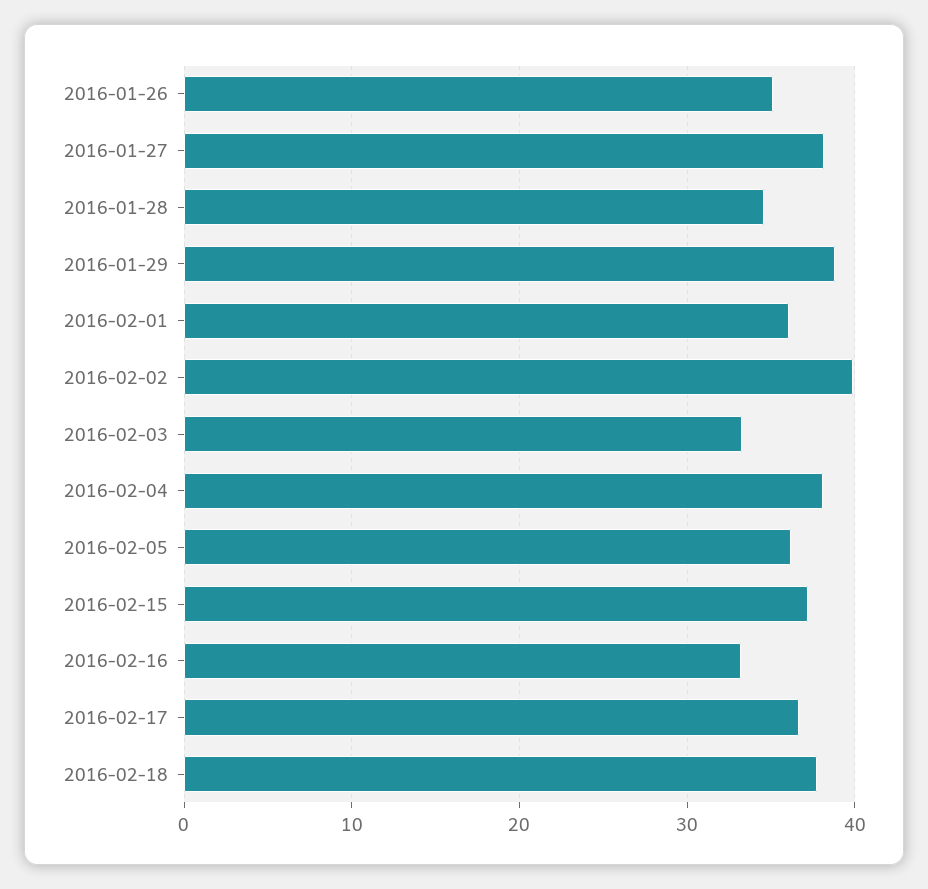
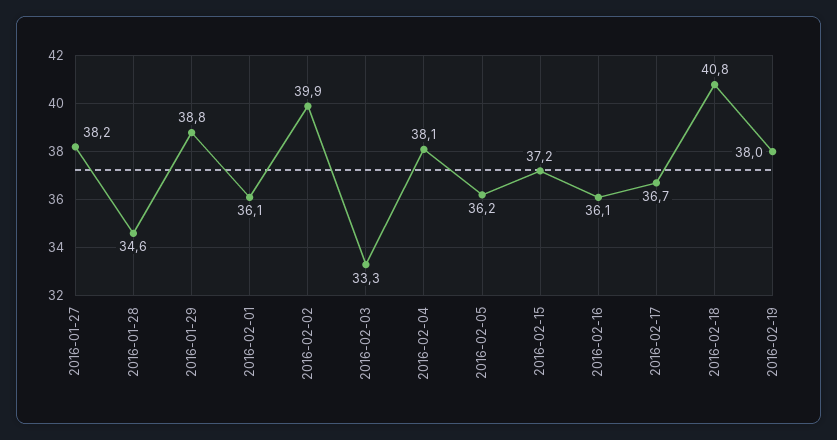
2016-01-26: 35 -> none
2016-02-16: 33 -> 36.1
2016-02-18: 38 -> 40.8
2016-02-19: none -> 38

